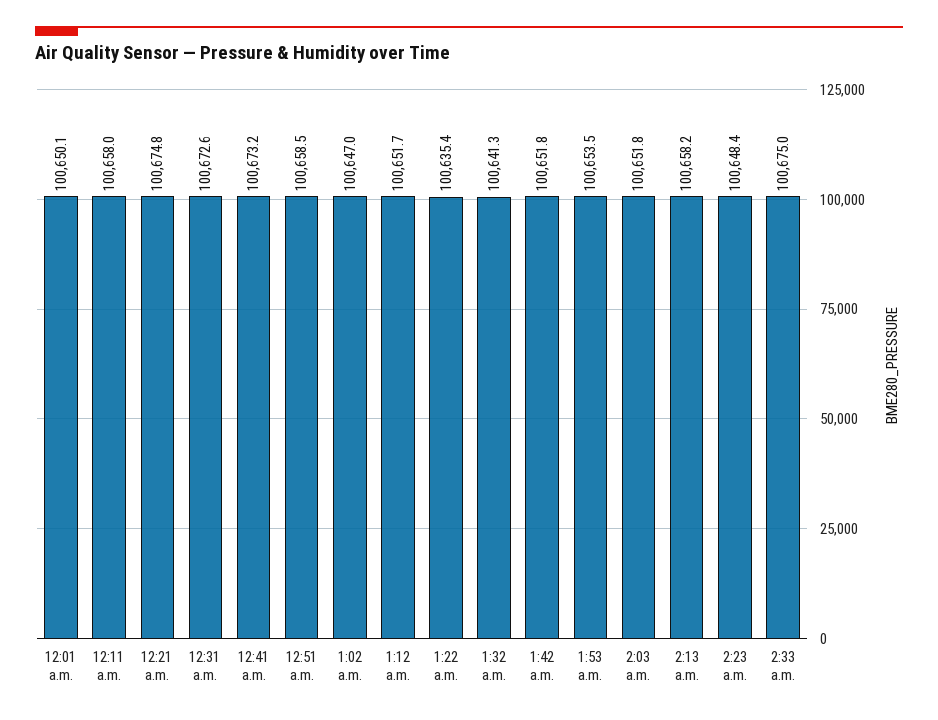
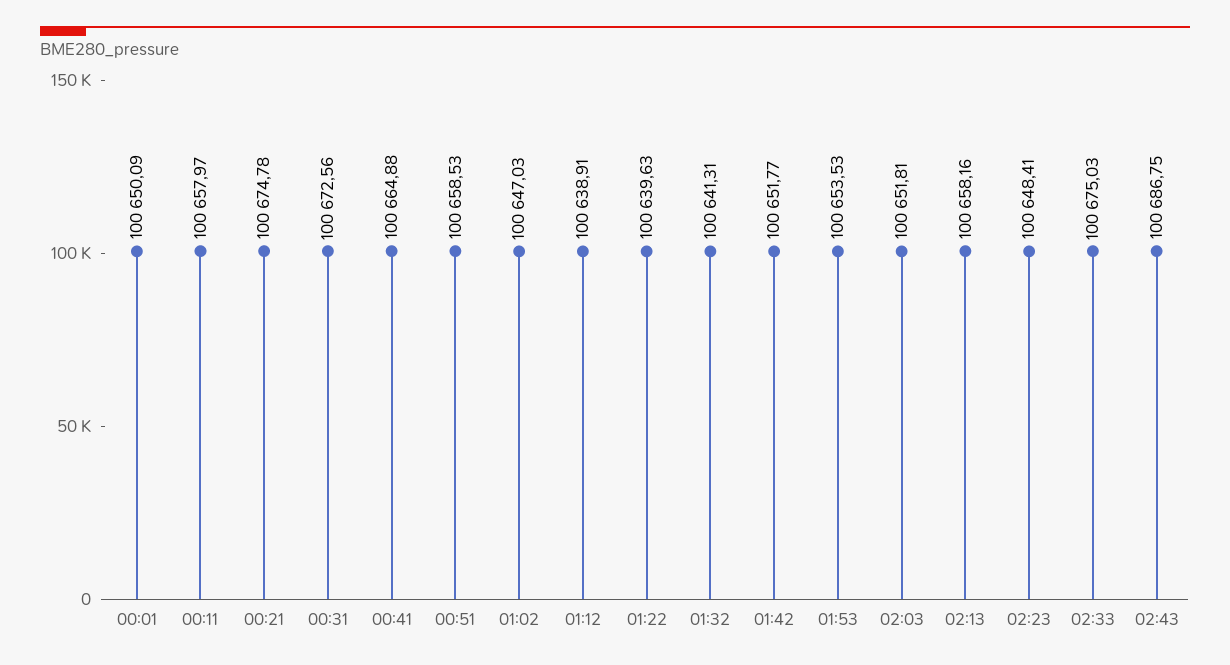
12:41 a.m.: 100673.2 -> 100664.88
1:12 a.m.: 100651.7 -> 100638.91
1:22 a.m.: 100635.4 -> 100639.63
02:43: none -> 100686.75

